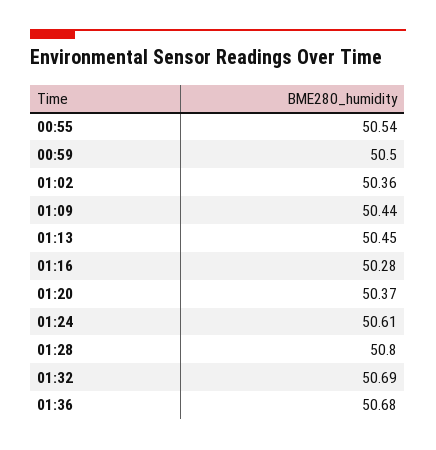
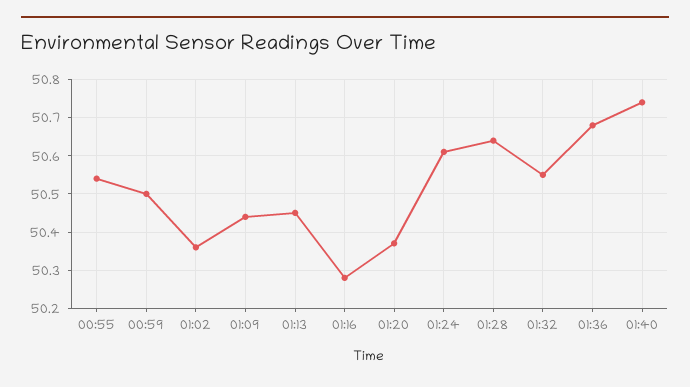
01:28: 50.8 -> 50.65
01:32: 50.69 -> 50.55
01:40: none -> 50.75

